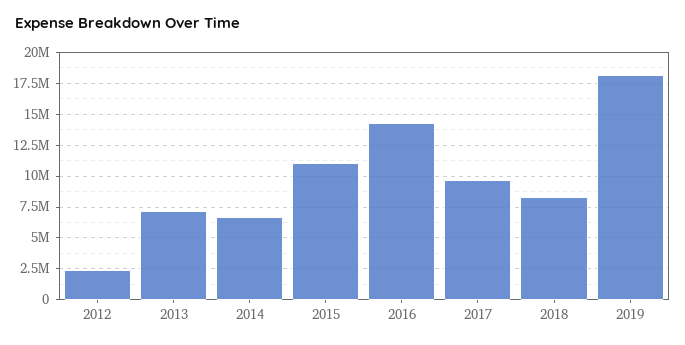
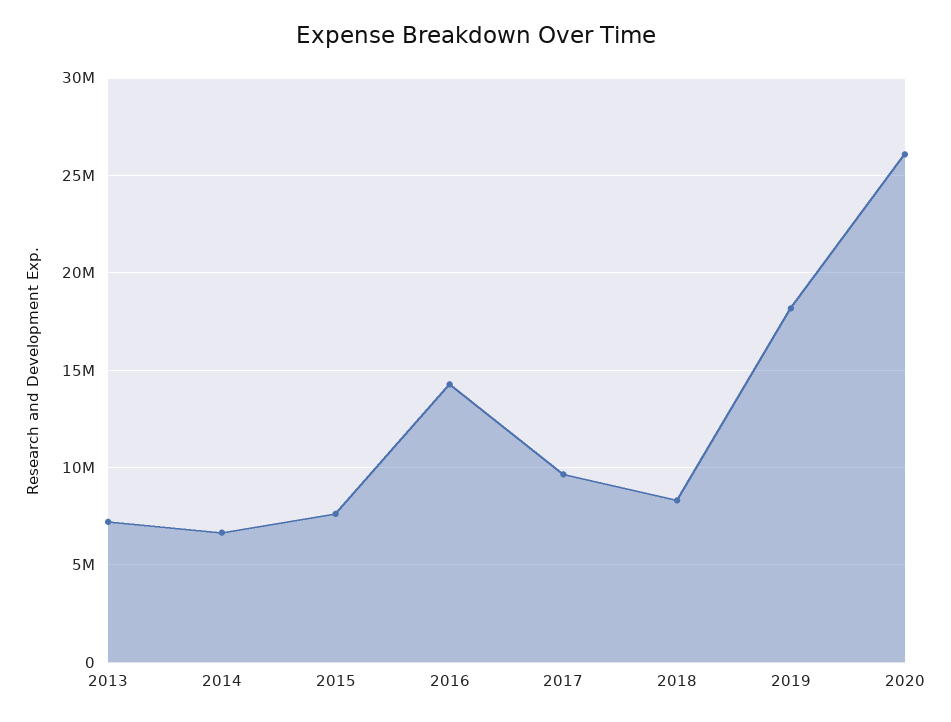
2012: 2500000 -> none
2015: 11000000 -> 7500000
2020: none -> 26000000

